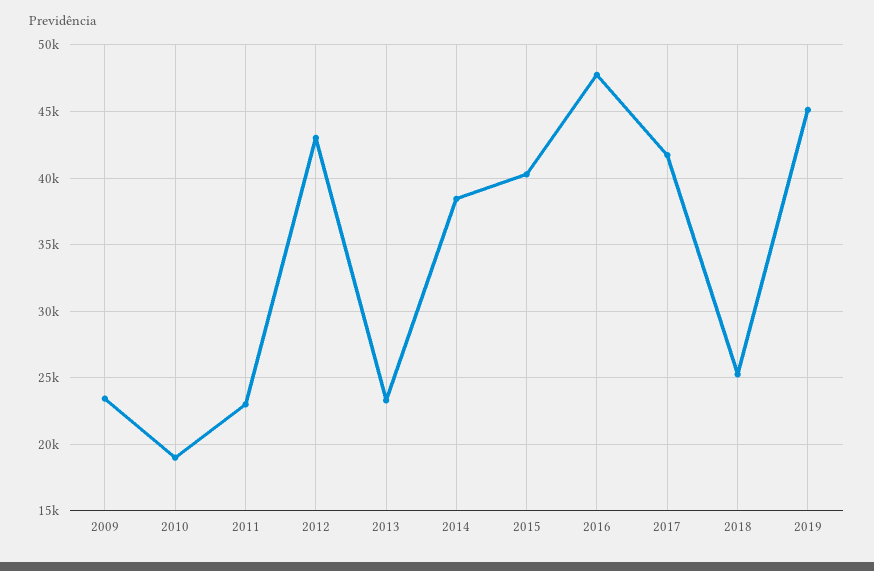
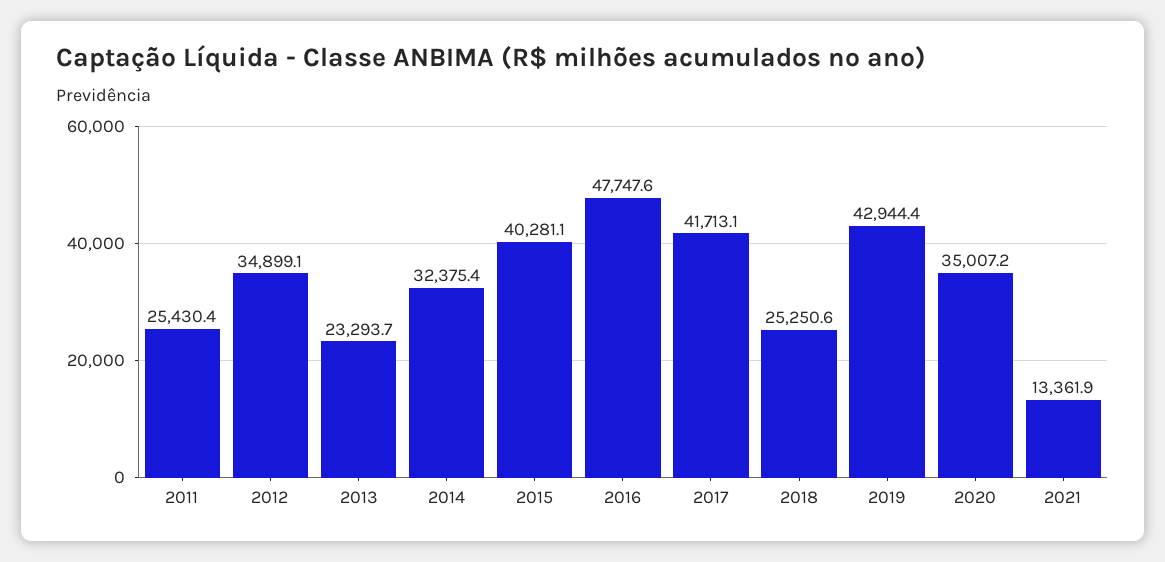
2009: 23500 -> none
2010: 19000 -> none
2011: 23000 -> 25430.4
2012: 43000 -> 34899.1
2014: 38500 -> 32375.4
2019: 45000 -> 42944.4
2020: none -> 35007.2
2021: none -> 13361.9

